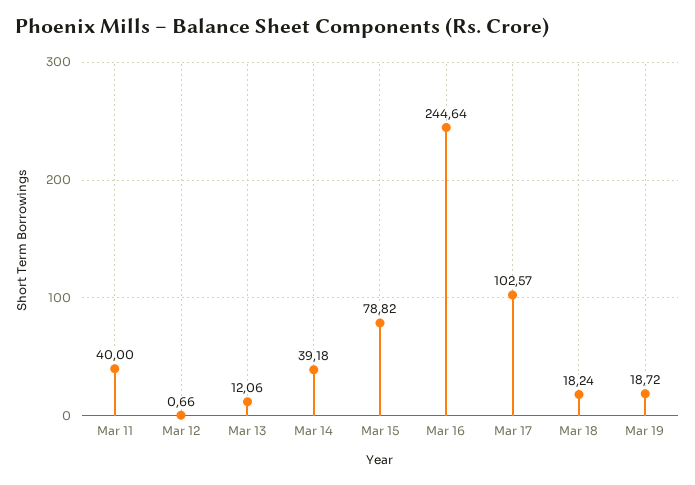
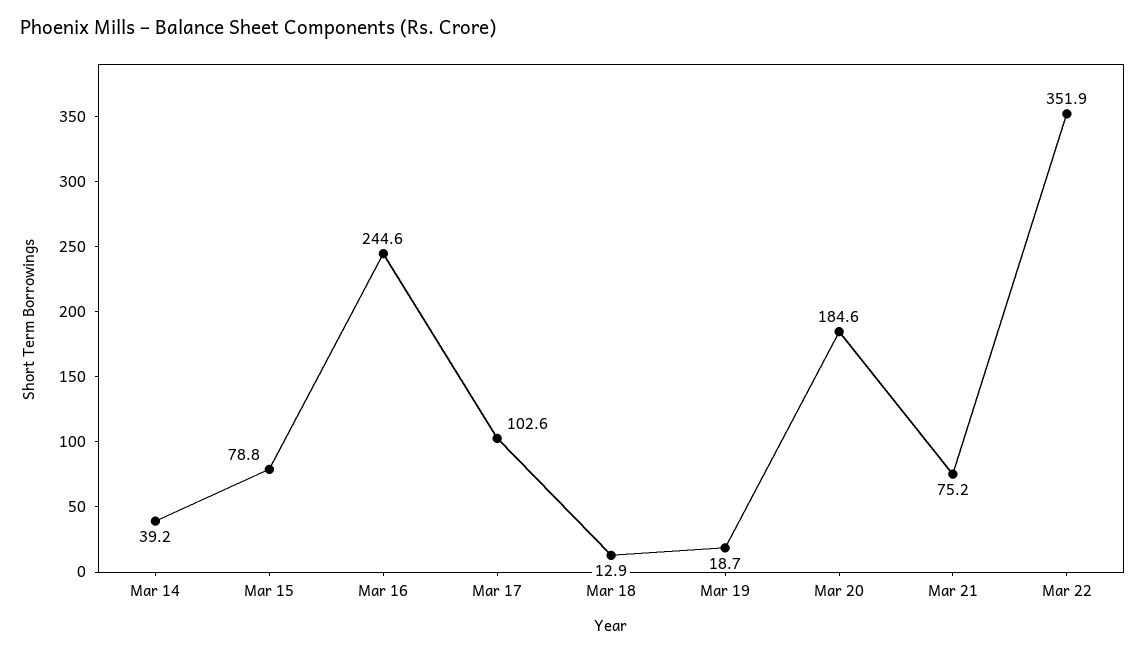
Mar 11: 40 -> none
Mar 12: 0.66 -> none
Mar 13: 12.06 -> none
Mar 18: 18.24 -> 12.9
Mar 20: none -> 184.6
Mar 21: none -> 75.2
Mar 22: none -> 351.9

